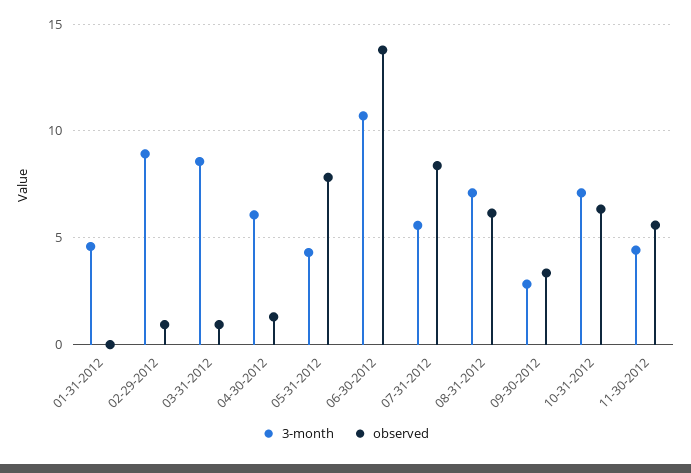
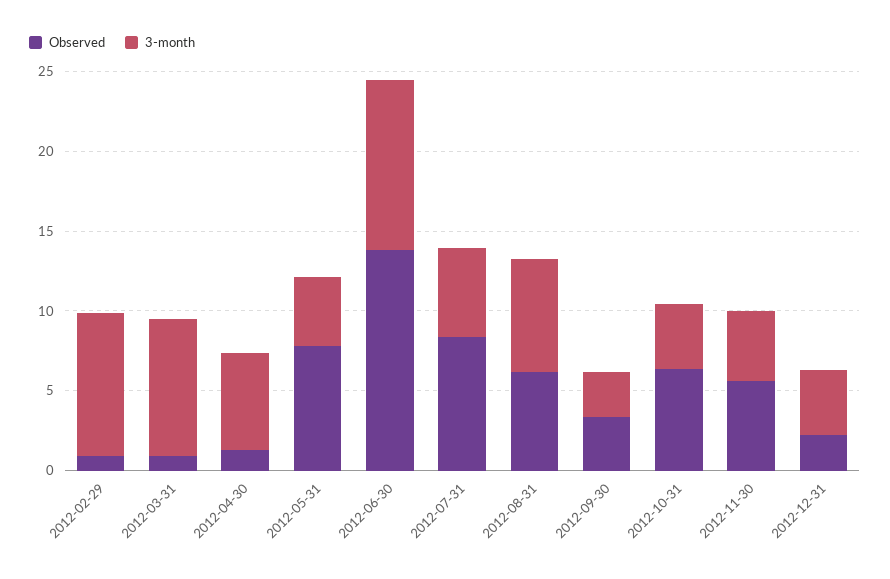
3-month, 01-31-2012: 4.5 -> none
observed, 01-31-2012: 0 -> none
3-month, 10-31-2012: 7 -> 4
observed, 2012-12-31: none -> 2
3-month, 2012-12-31: none -> 4

